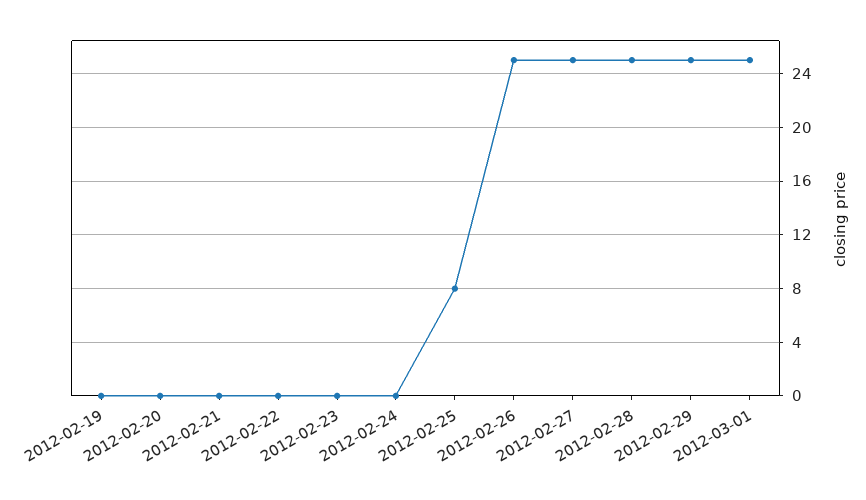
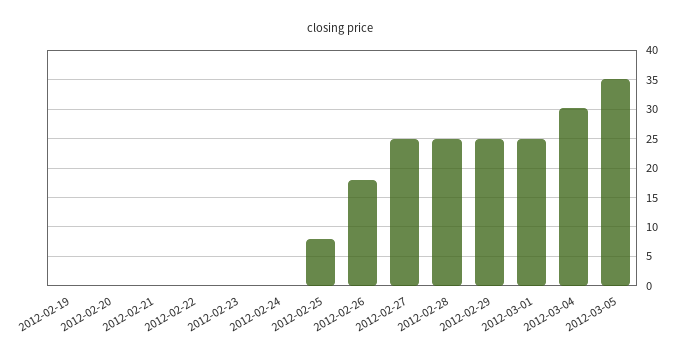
2012-02-26: 25 -> 17.5
2012-03-04: none -> 30
2012-03-05: none -> 35

